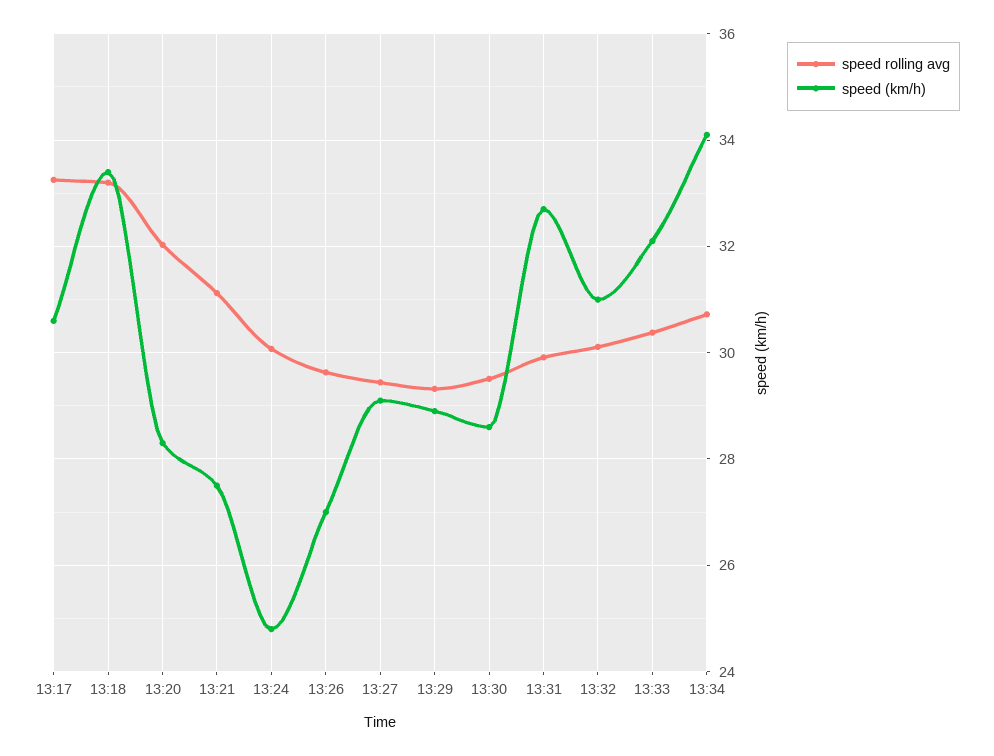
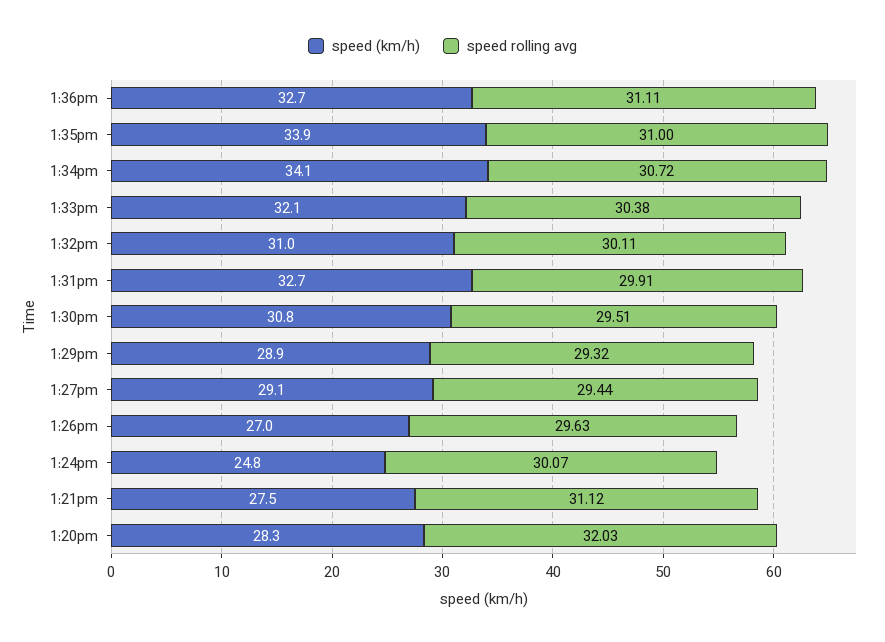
speed rolling avg, 13:17: 33.2 -> none
speed (km/h), 13:17: 30.6 -> none
speed rolling avg, 13:18: 33.2 -> none
speed (km/h), 13:18: 33.4 -> none
speed (km/h), 13:30: 28.6 -> 30.8
speed (km/h), 1:36pm: none -> 32.7
speed rolling avg, 1:36pm: none -> 31.11
speed (km/h), 1:35pm: none -> 33.9
speed rolling avg, 1:35pm: none -> 31

